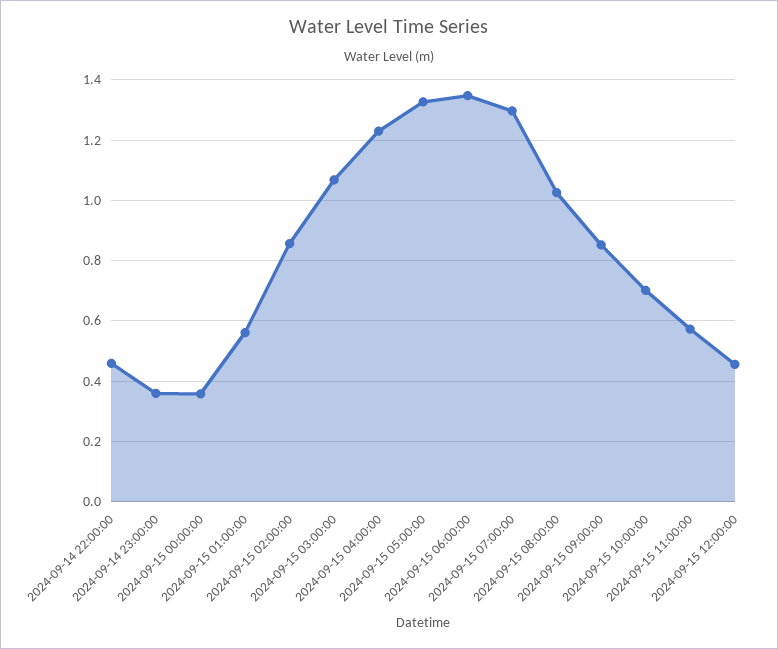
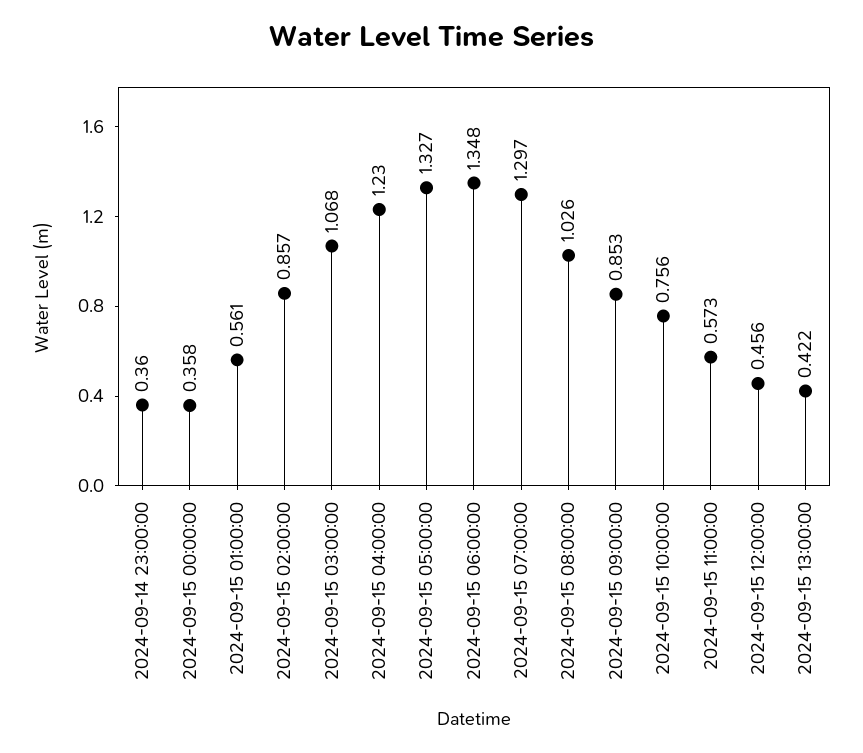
2024-09-14 22:00:00: 0.46 -> none
2024-09-15 10:00:00: 0.7 -> 0.756
2024-09-15 13:00:00: none -> 0.422

